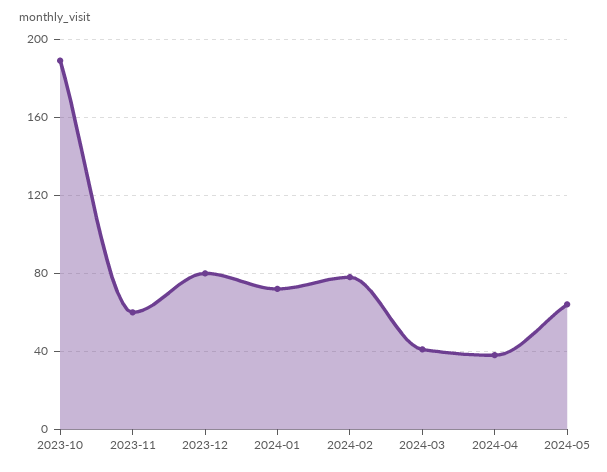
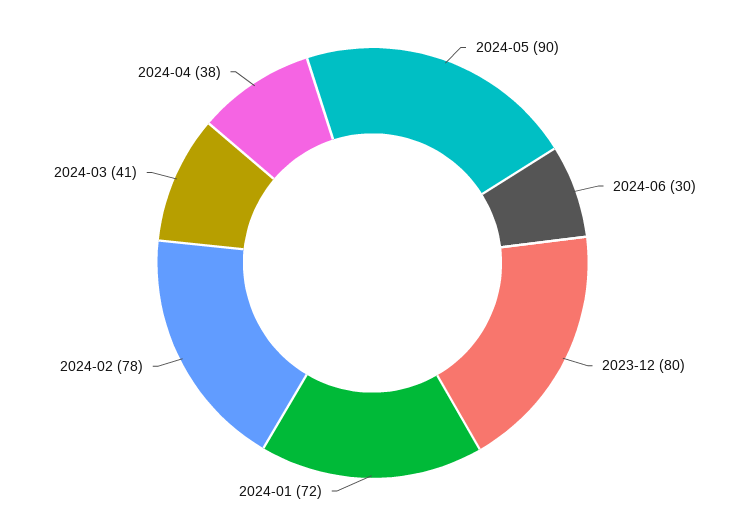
2023-10: 190 -> none
2023-11: 60 -> none
2024-05: 65 -> 90
2024-06: none -> 30

